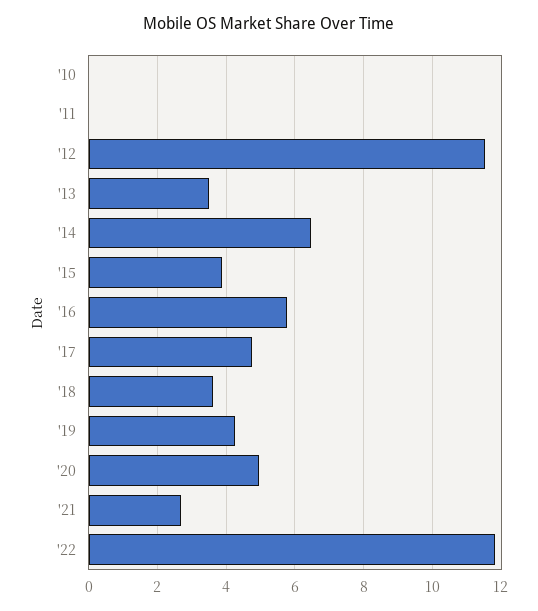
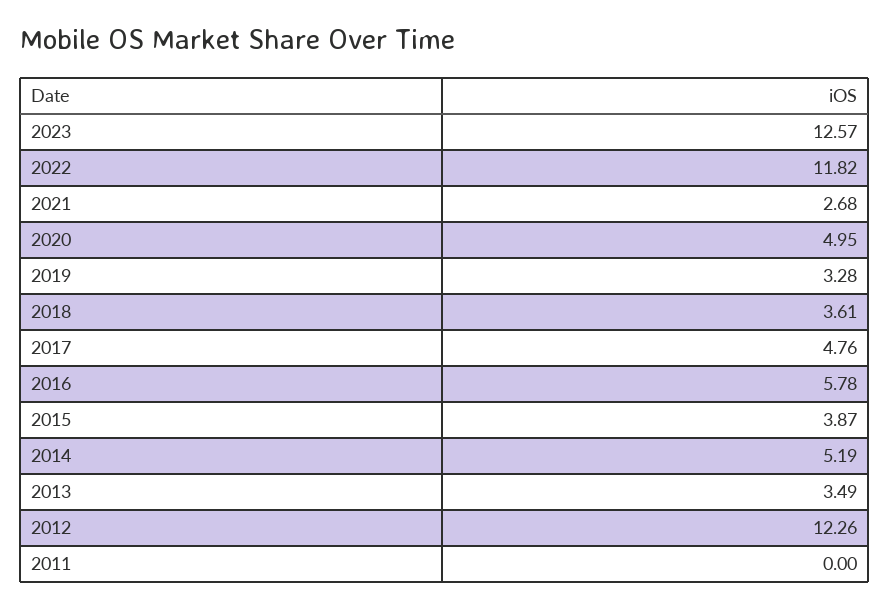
'10: 0 -> none
'12: 11.6 -> 12.26
'14: 6.4 -> 5.19
'19: 4.2 -> 3.28
2023: none -> 12.57

